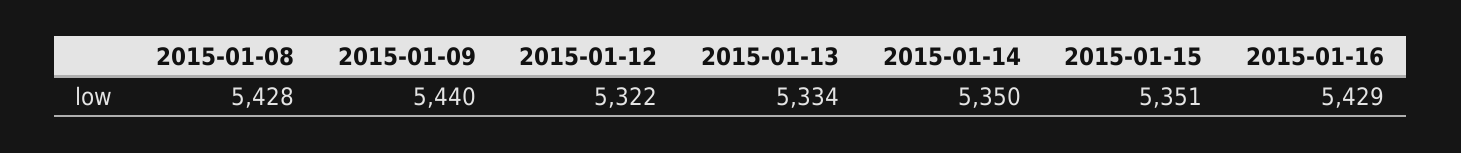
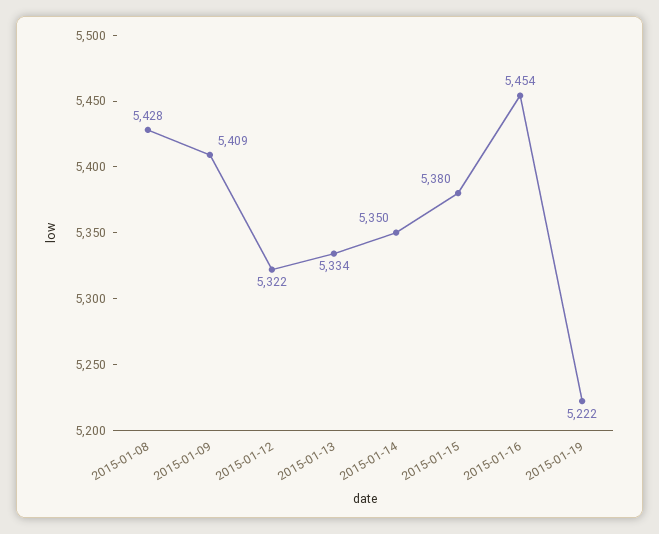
2015-01-09: 5440 -> 5409
2015-01-15: 5351 -> 5380
2015-01-16: 5429 -> 5454
2015-01-19: none -> 5222

